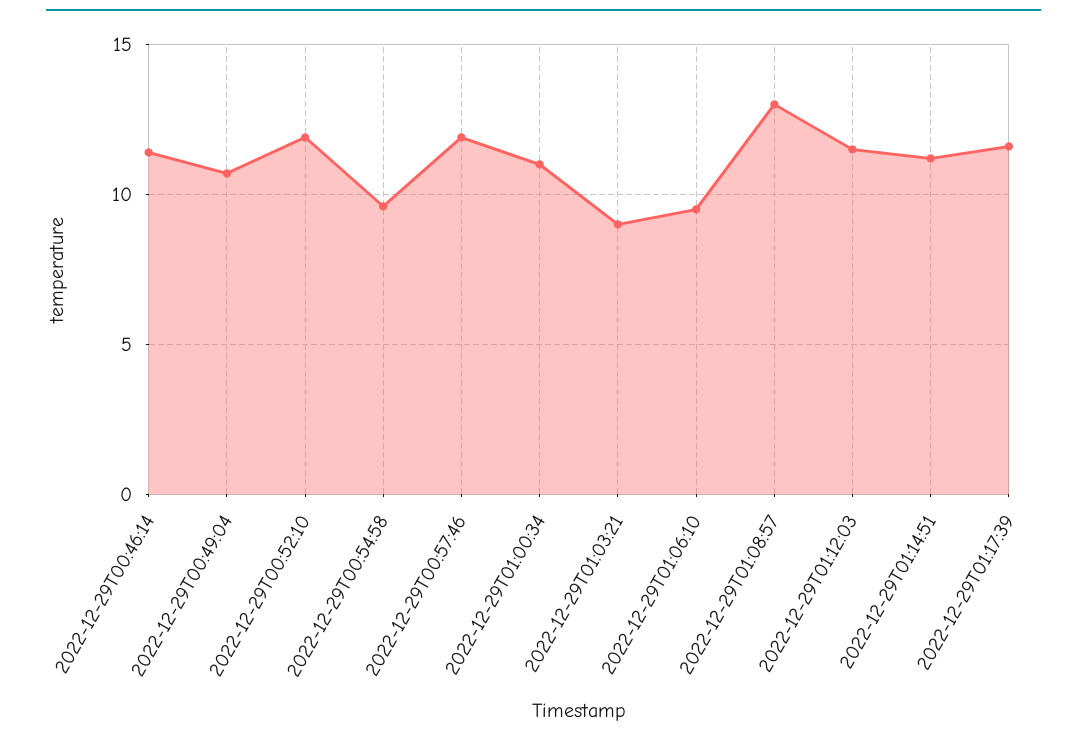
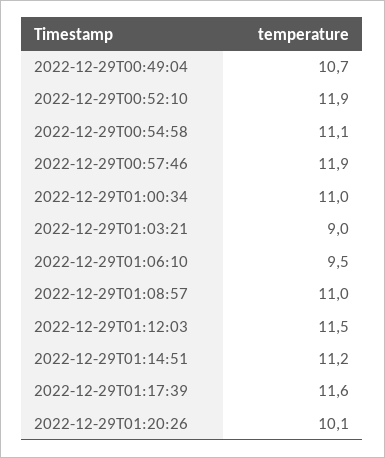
2022-12-29T00:46:14: 11.5 -> none
2022-12-29T00:54:58: 9.5 -> 11.1
2022-12-29T01:08:57: 13 -> 11
2022-12-29T01:20:26: none -> 10.1

